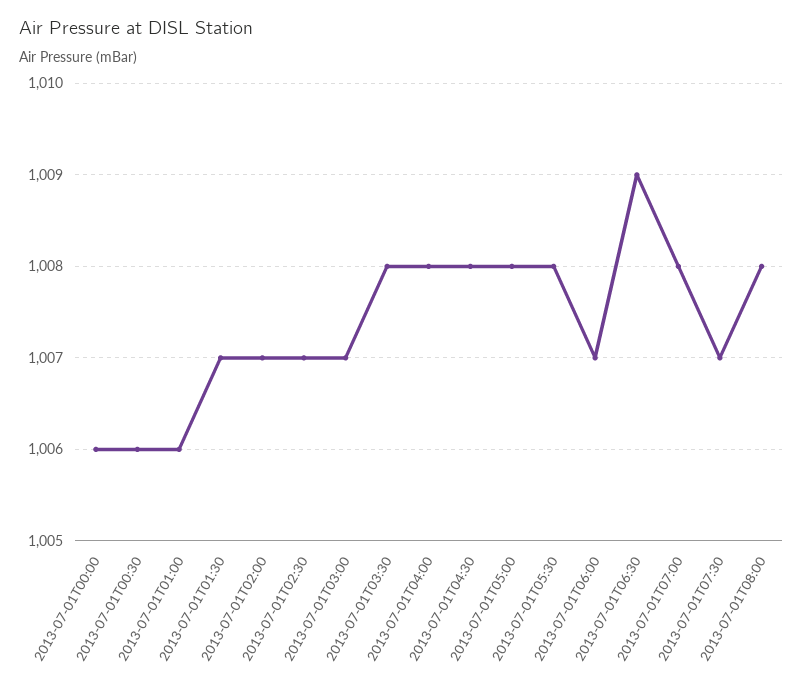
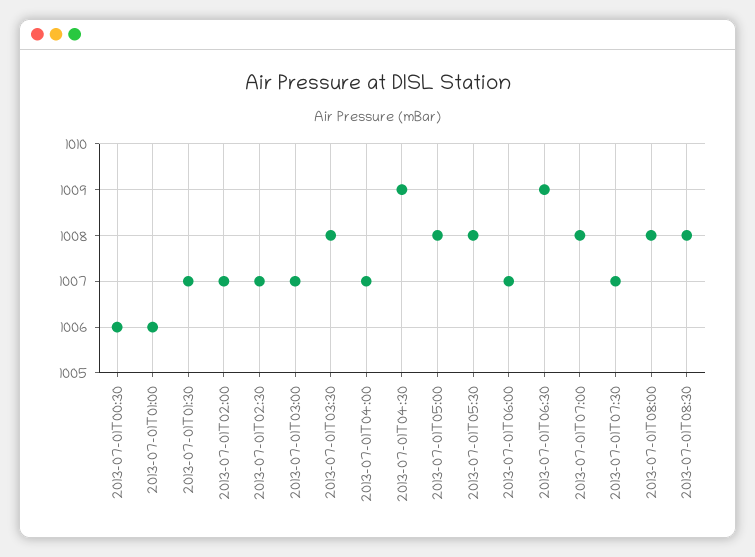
2013-07-01T00:00: 1006 -> none
2013-07-01T04:00: 1008 -> 1007
2013-07-01T04:30: 1008 -> 1009
2013-07-01T08:30: none -> 1008

